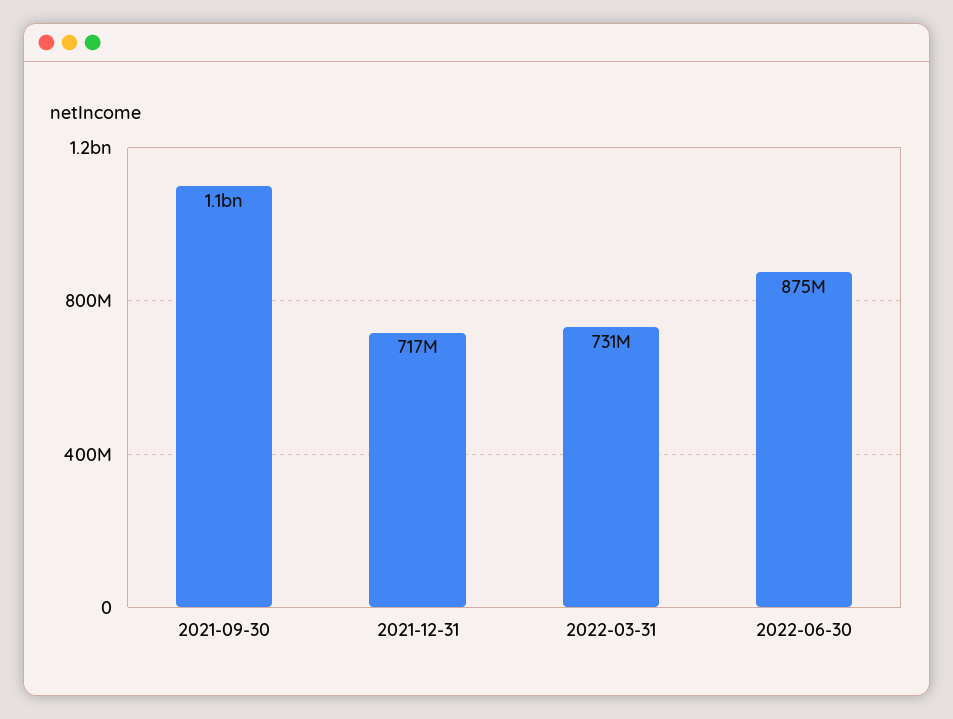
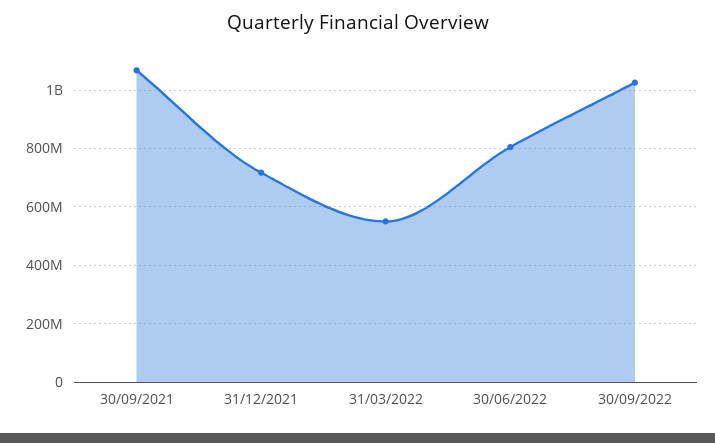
2022-03-31: 731000000 -> 550000000
2022-06-30: 875000000 -> 800000000
30/09/2022: none -> 1025000000

